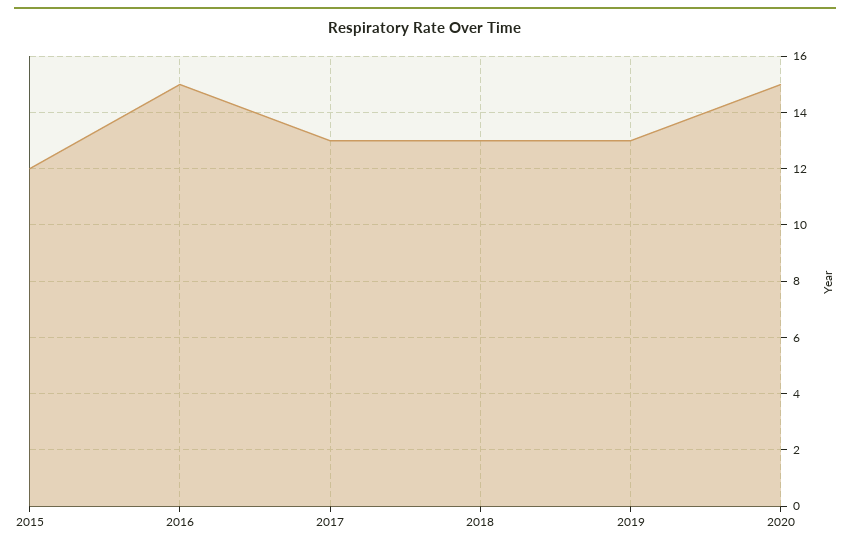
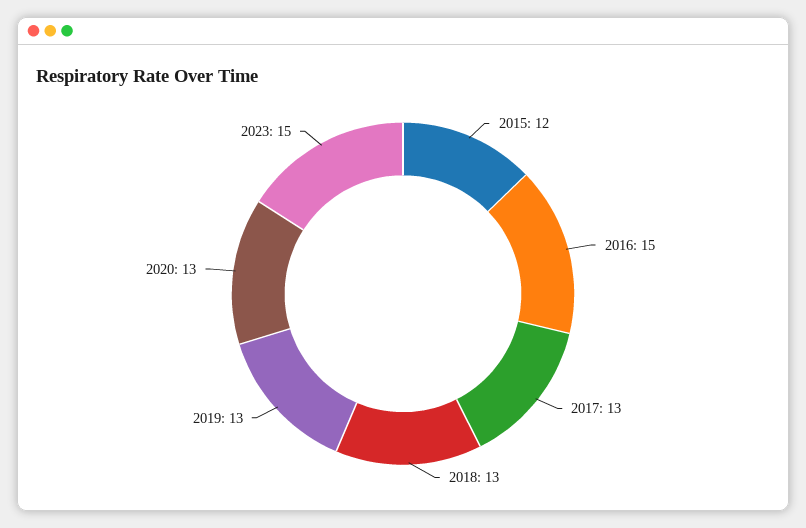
2020: 15 -> 13
2023: none -> 15

